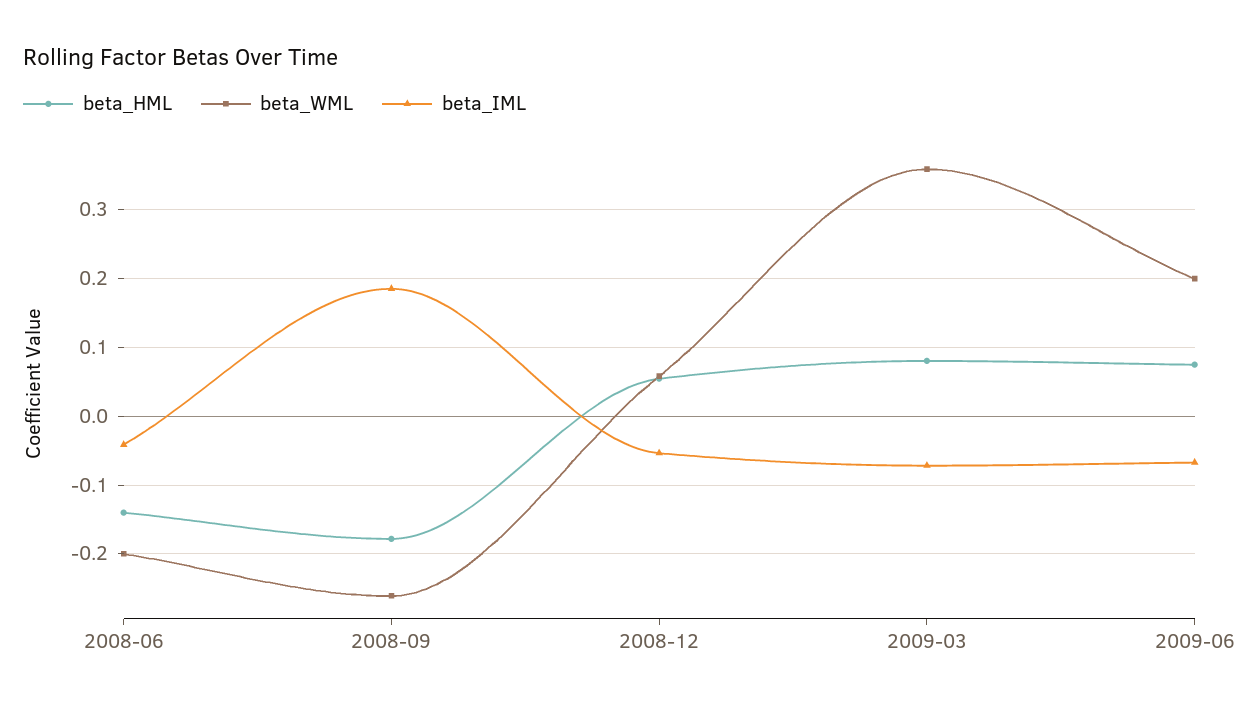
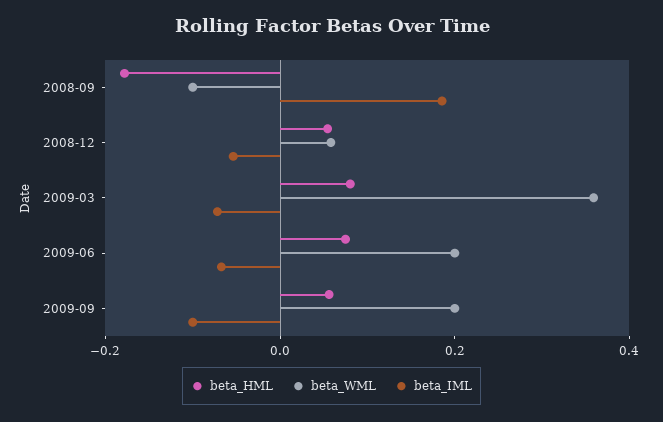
beta_HML, 2008-06: -0.14 -> none
beta_WML, 2008-06: -0.2 -> none
beta_IML, 2008-06: -0.04 -> none
beta_WML, 2008-09: -0.26 -> -0.1
beta_HML, 2009-09: none -> 0.05
beta_WML, 2009-09: none -> 0.2
beta_IML, 2009-09: none -> -0.1

